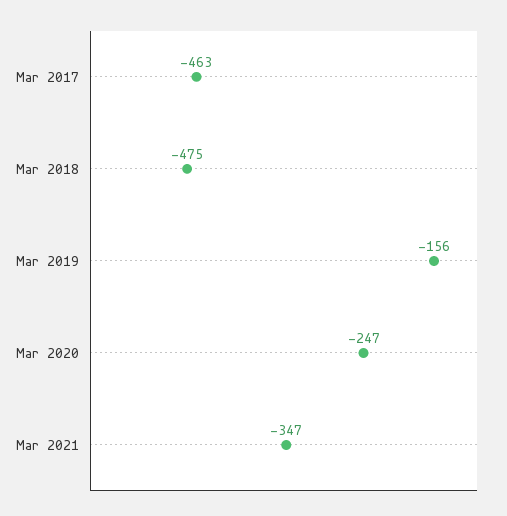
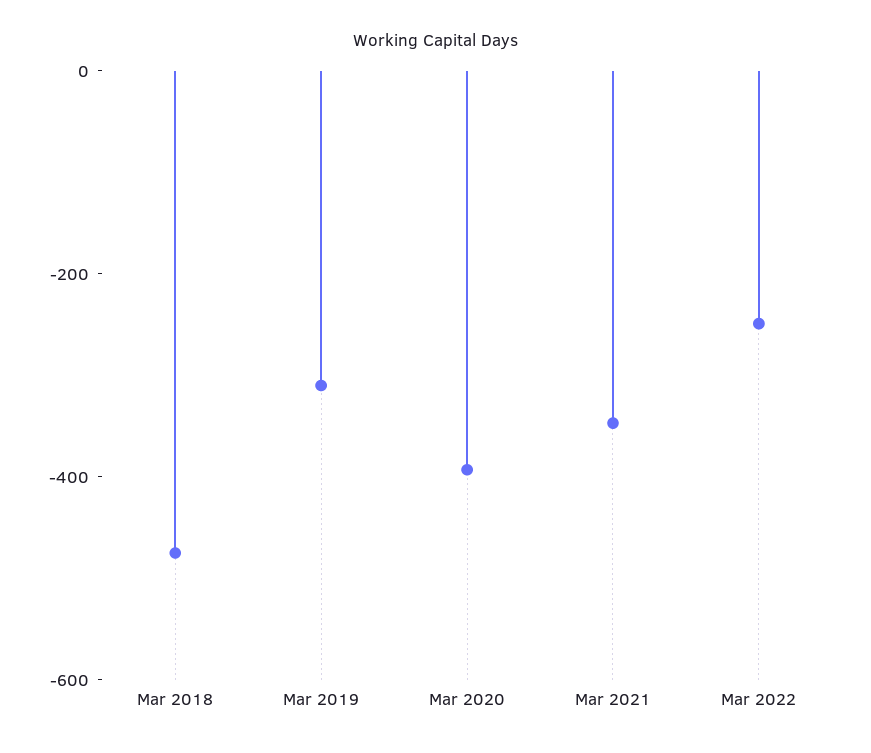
Mar 2017: -463 -> none
Mar 2019: -156 -> -300
Mar 2020: -247 -> -400
Mar 2022: none -> -250

